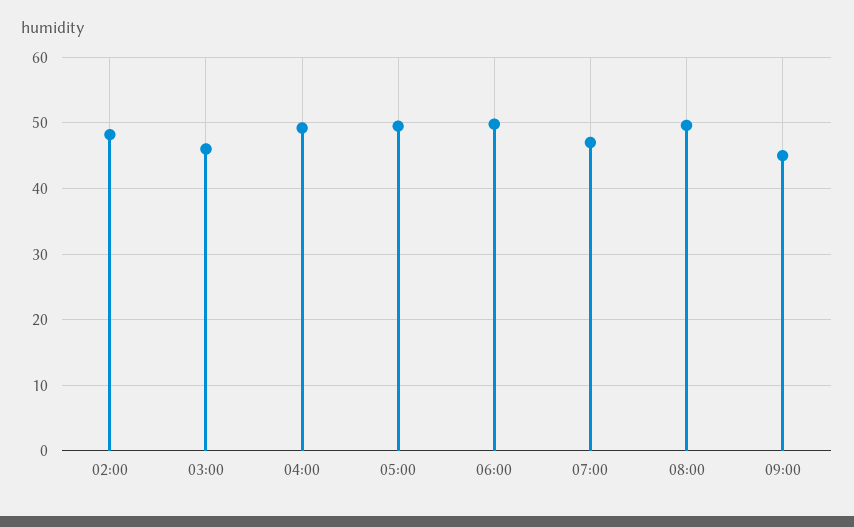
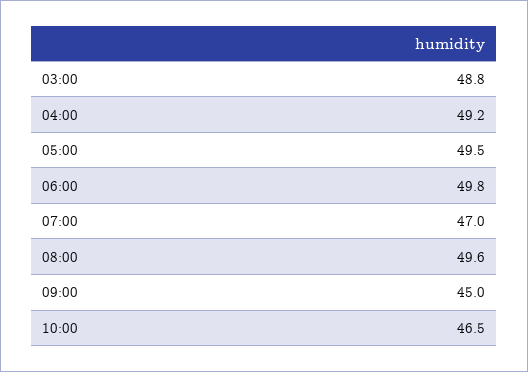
02:00: 48 -> none
03:00: 46 -> 48.8
10:00: none -> 46.5

